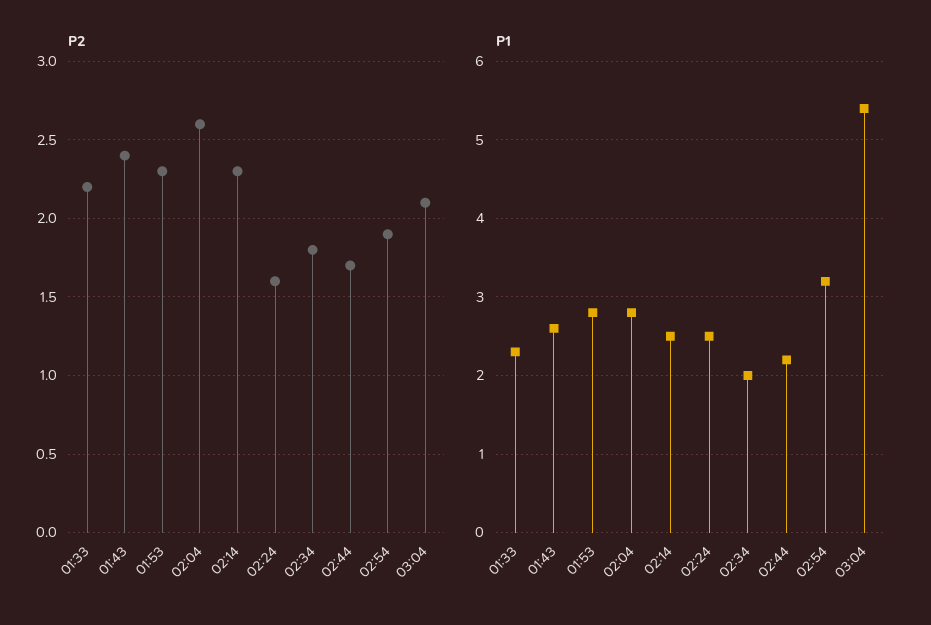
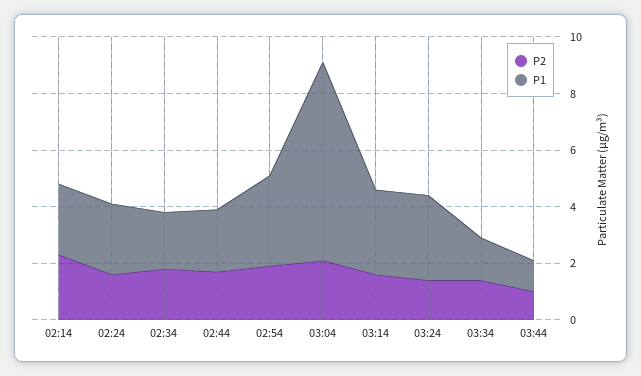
P2, 01:33: 2.2 -> none
P2, 01:43: 2.4 -> none
P2, 01:53: 2.3 -> none
P2, 02:04: 2.6 -> none
P1, 01:33: 2.3 -> none
P1, 01:43: 2.6 -> none
P1, 01:53: 2.8 -> none
P1, 02:04: 2.8 -> none
P1, 03:04: 5.4 -> 7
P2, 03:14: none -> 1.5
P1, 03:14: none -> 3
P2, 03:24: none -> 1.5
P1, 03:24: none -> 3
P2, 03:34: none -> 1.5
P1, 03:34: none -> 1.5
P2, 03:44: none -> 1
P1, 03:44: none -> 1

